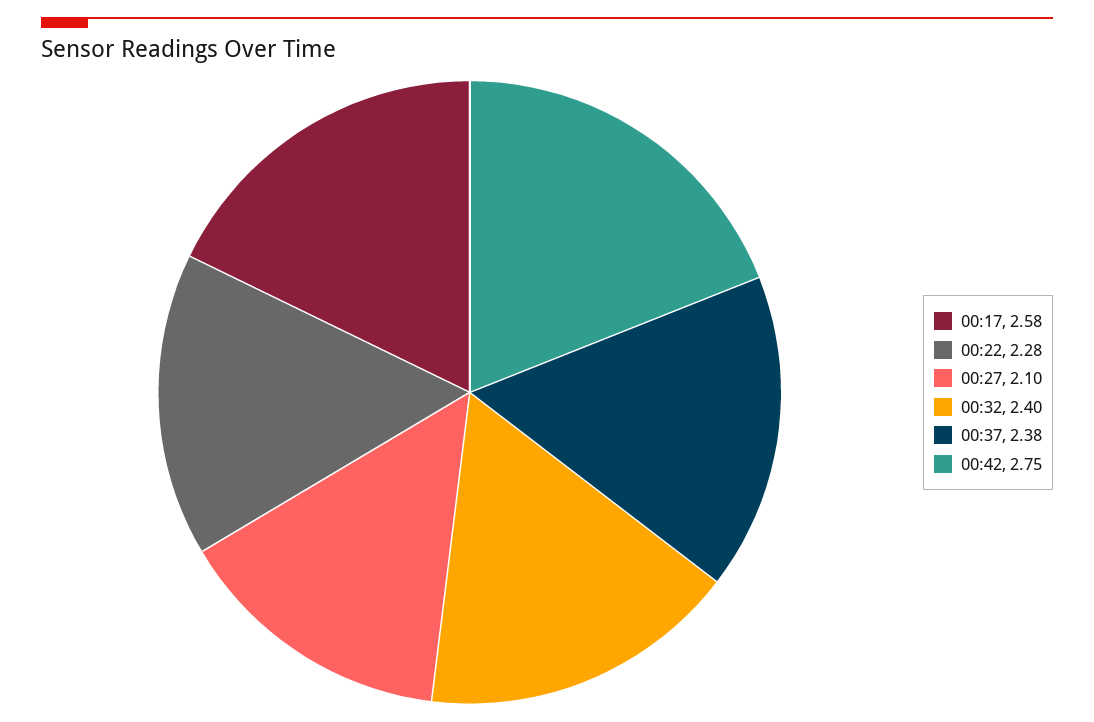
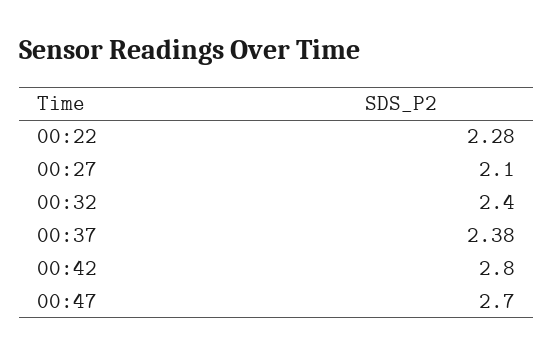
00:17: 2.58 -> none
00:42: 2.75 -> 2.8
00:47: none -> 2.7

